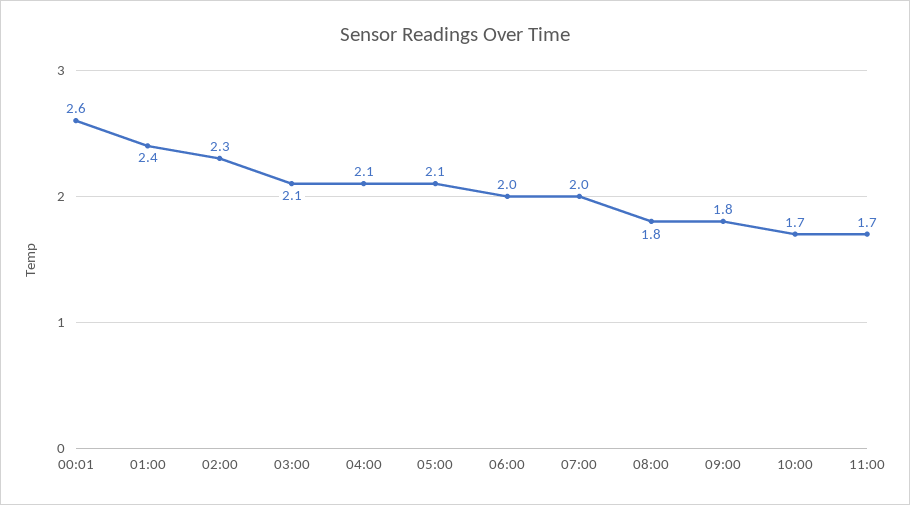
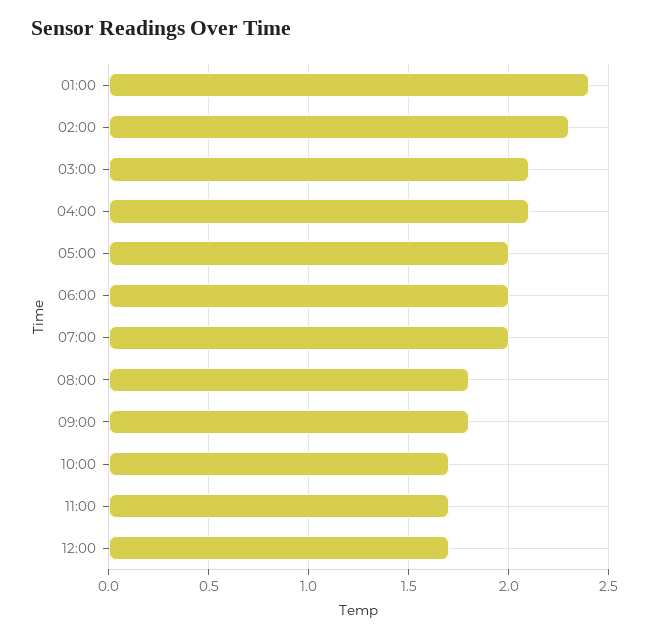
00:01: 2.6 -> none
05:00: 2.1 -> 2
12:00: none -> 1.7

